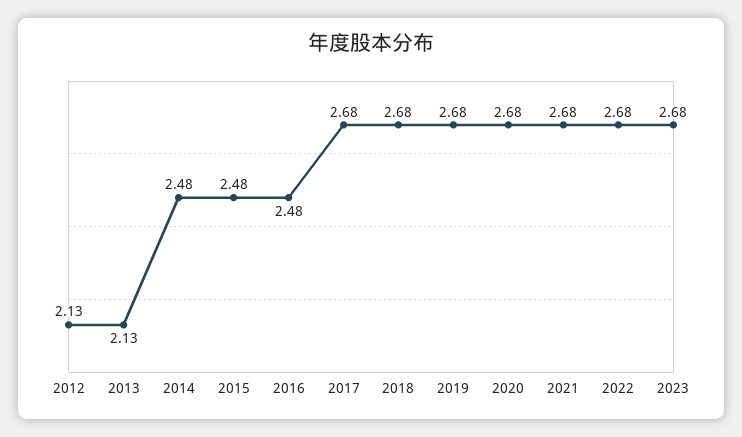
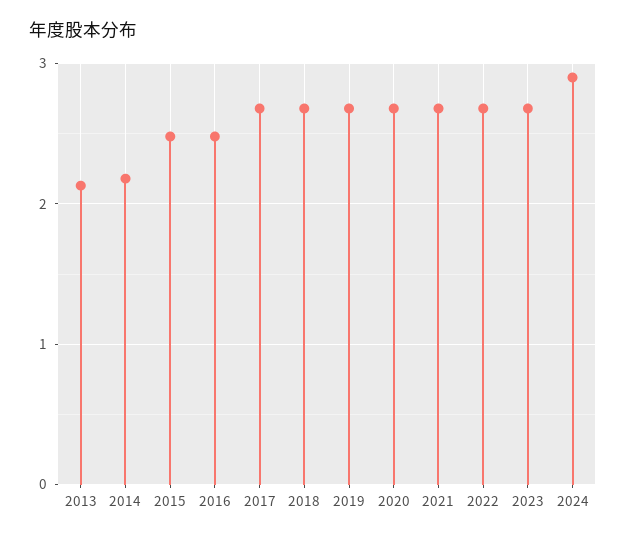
2012: 2.13 -> none
2014: 2.48 -> 2.2
2024: none -> 2.9

